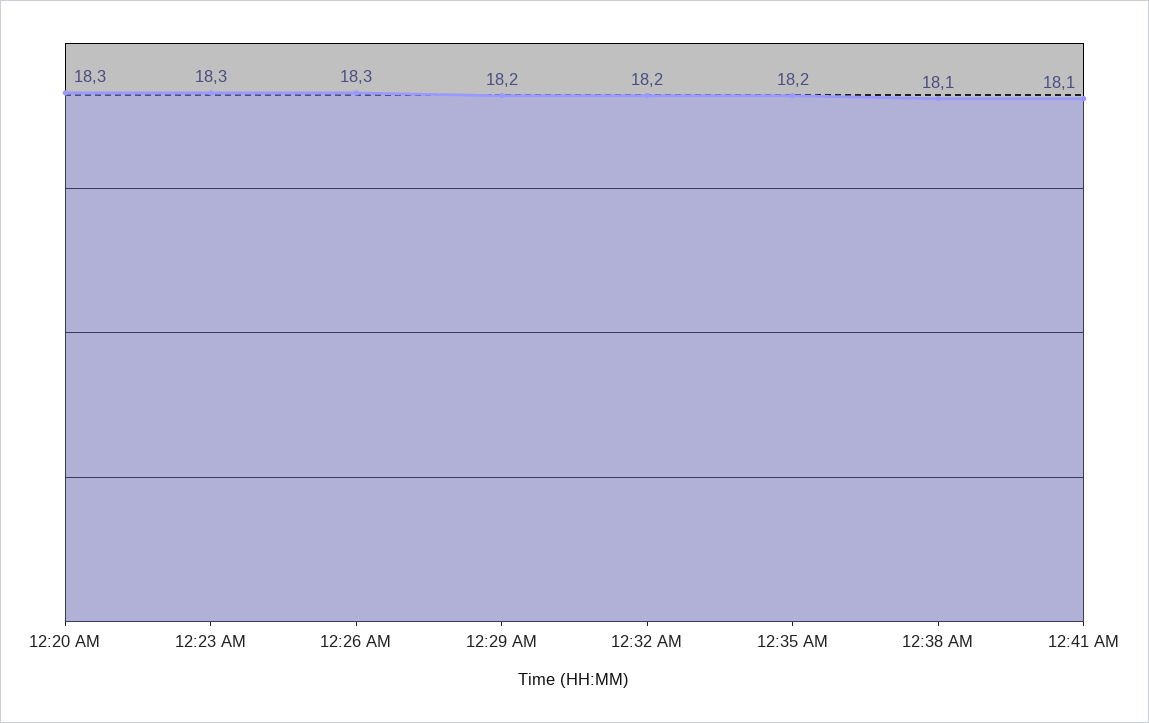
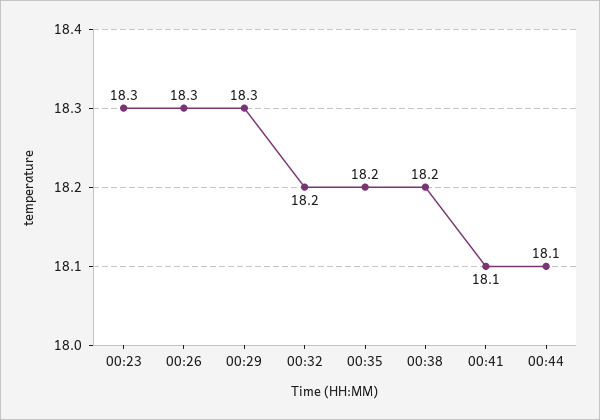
12:20 AM: 18.3 -> none
12:29 AM: 18.2 -> 18.3
12:38 AM: 18.1 -> 18.2
00:44: none -> 18.1

